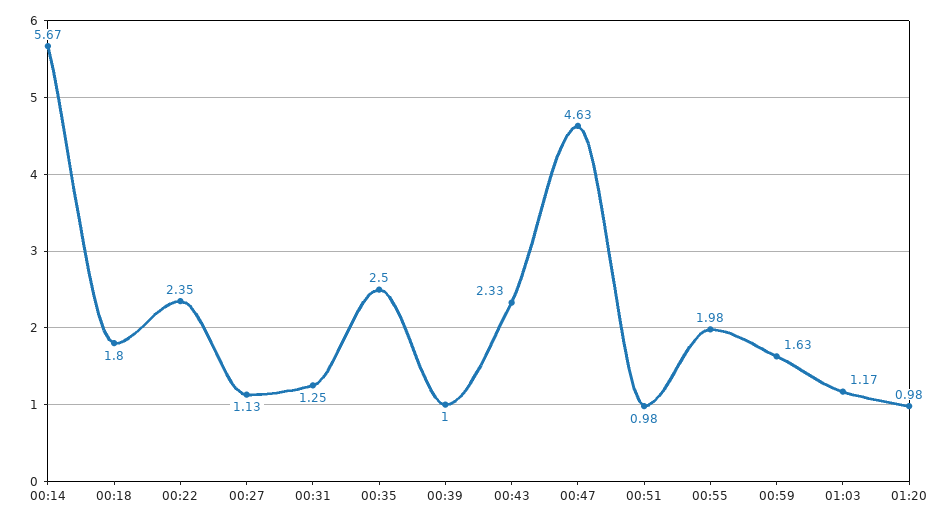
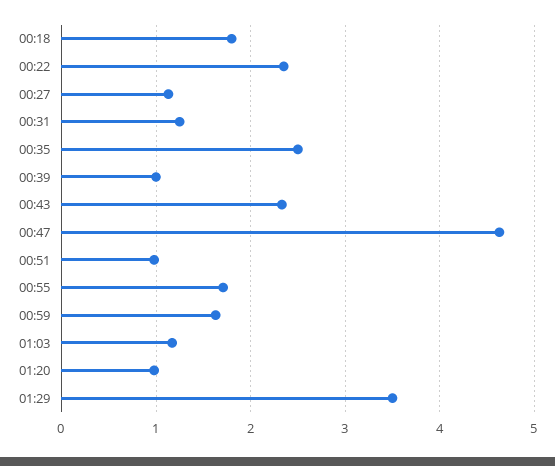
00:14: 5.67 -> none
00:55: 1.98 -> 1.7
01:29: none -> 3.5

